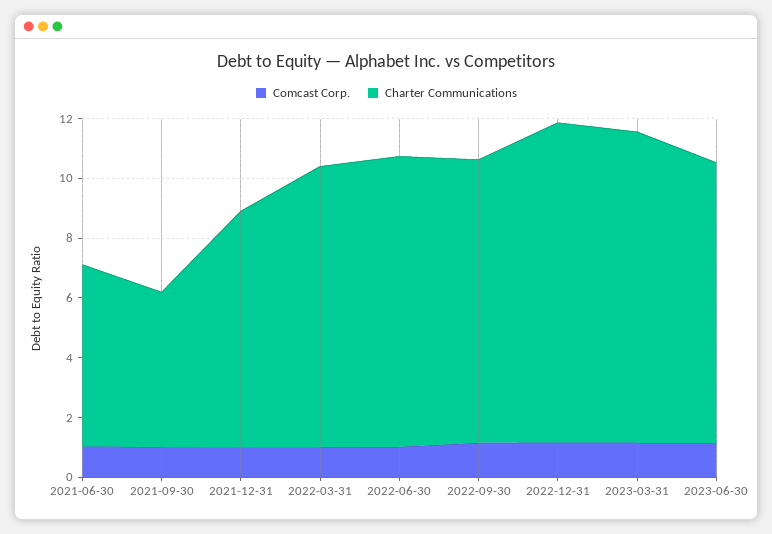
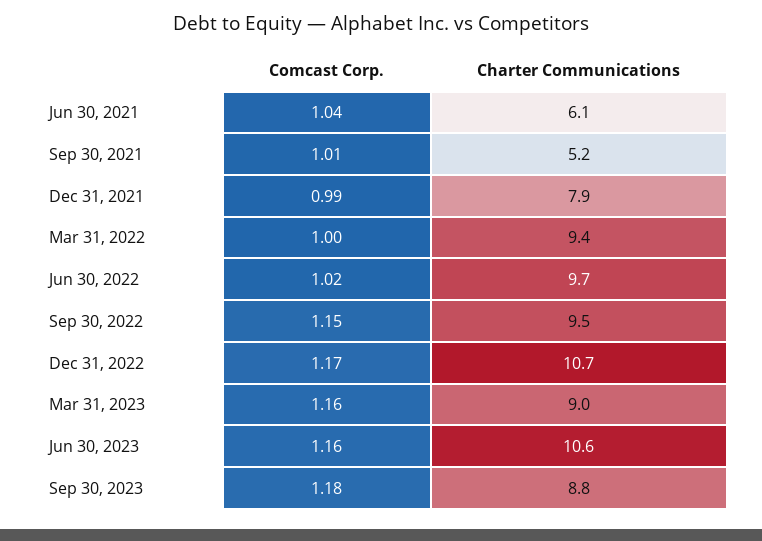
Charter Communications, 2023-03-31: 10.5 -> 9
Charter Communications, 2023-06-30: 9.5 -> 10.6
Comcast Corp., Sep 30, 2023: none -> 1.18
Charter Communications, Sep 30, 2023: none -> 8.8

